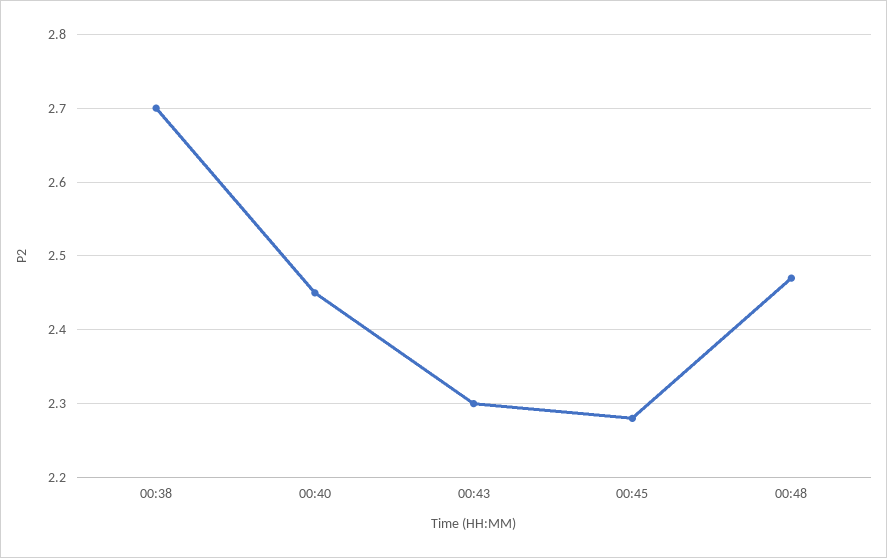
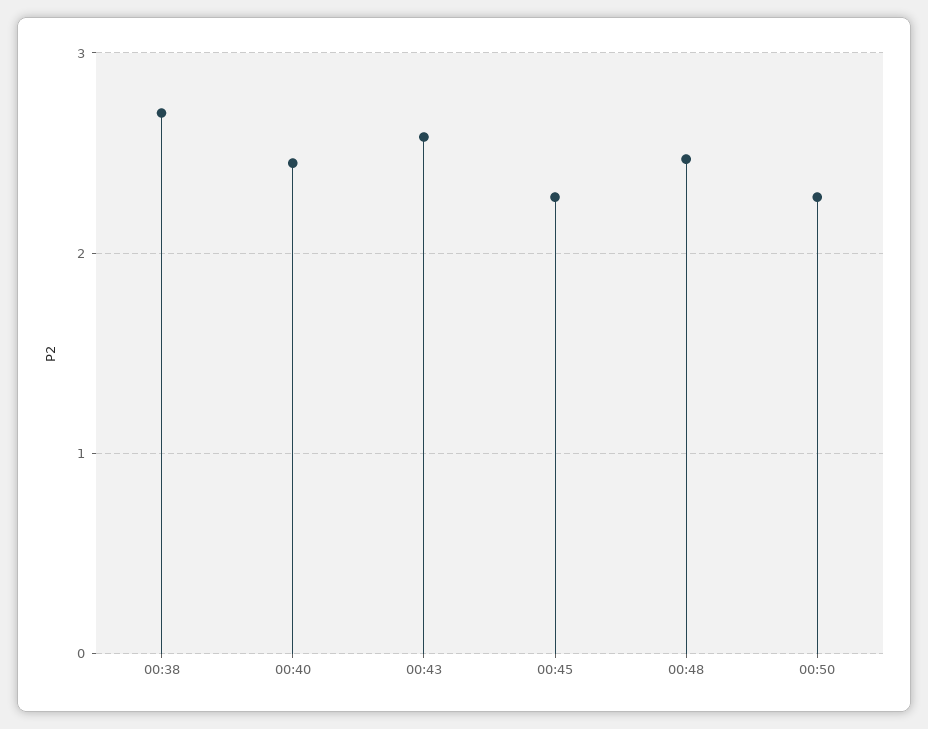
00:43: 2.3 -> 2.6
00:50: none -> 2.3

